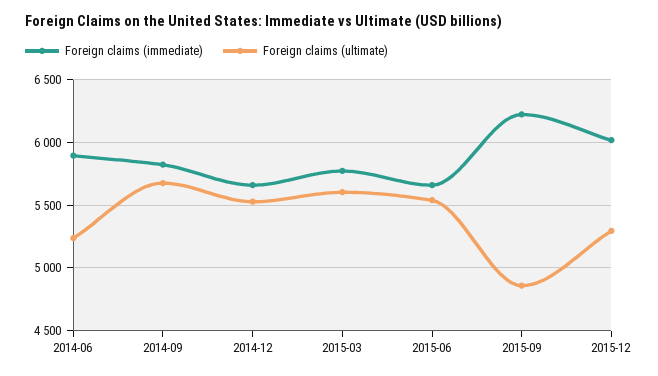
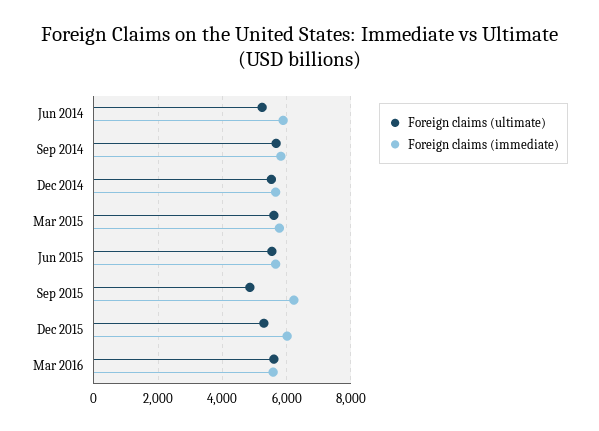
Foreign claims (ultimate), Mar 2016: none -> 5600
Foreign claims (immediate), Mar 2016: none -> 5600

